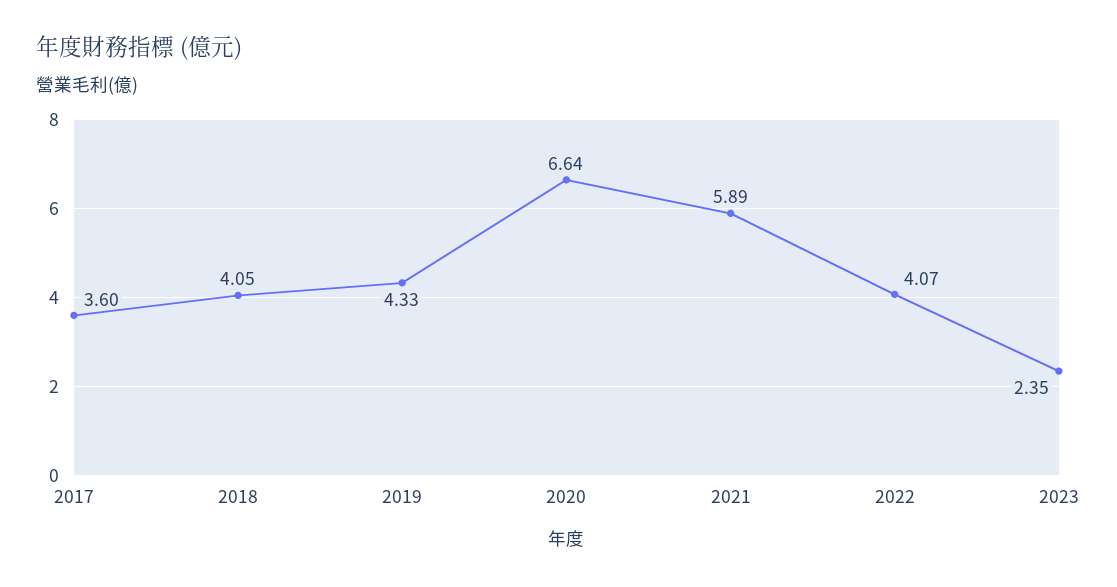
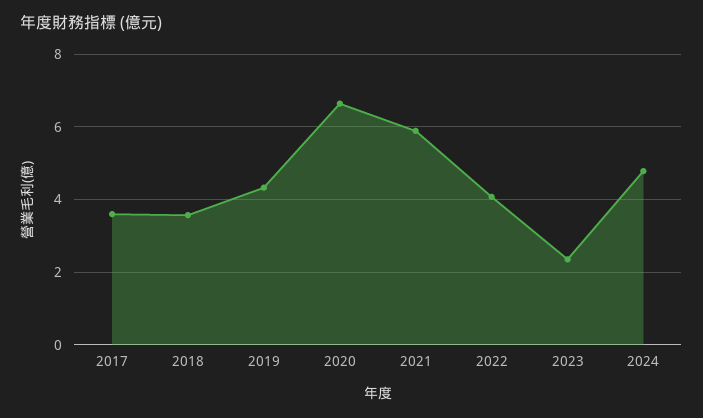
2018: 4.05 -> 3.6
2024: none -> 4.8

